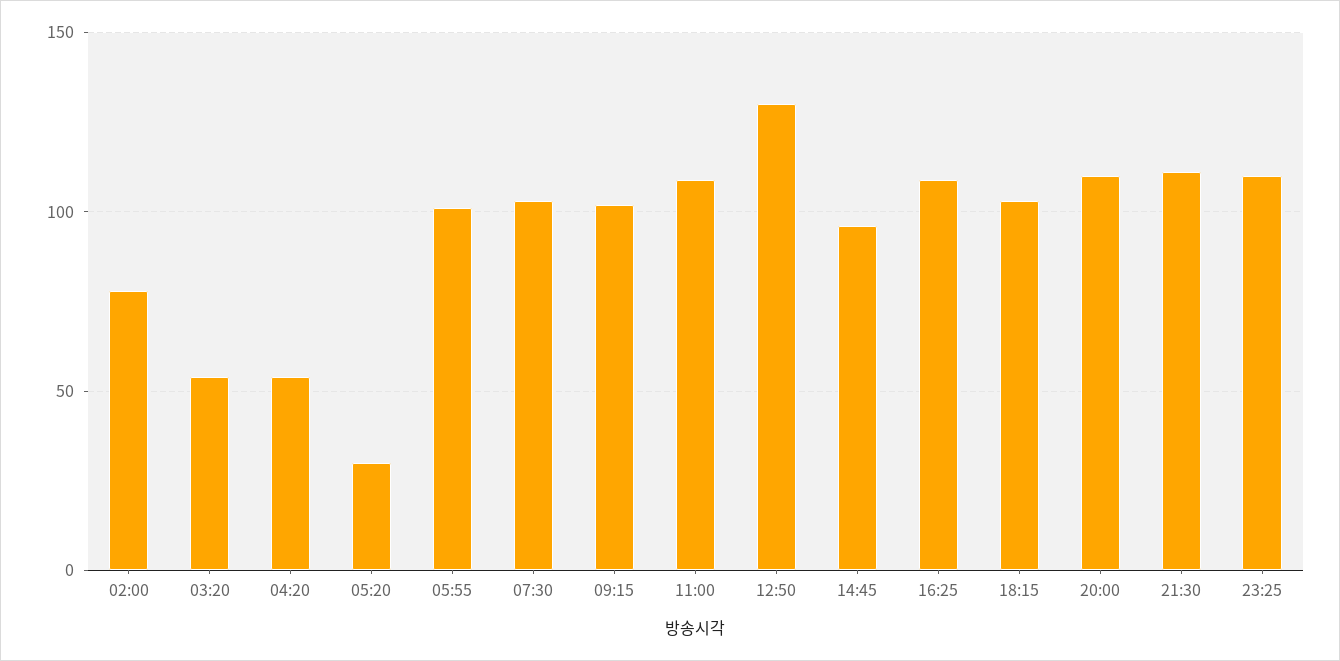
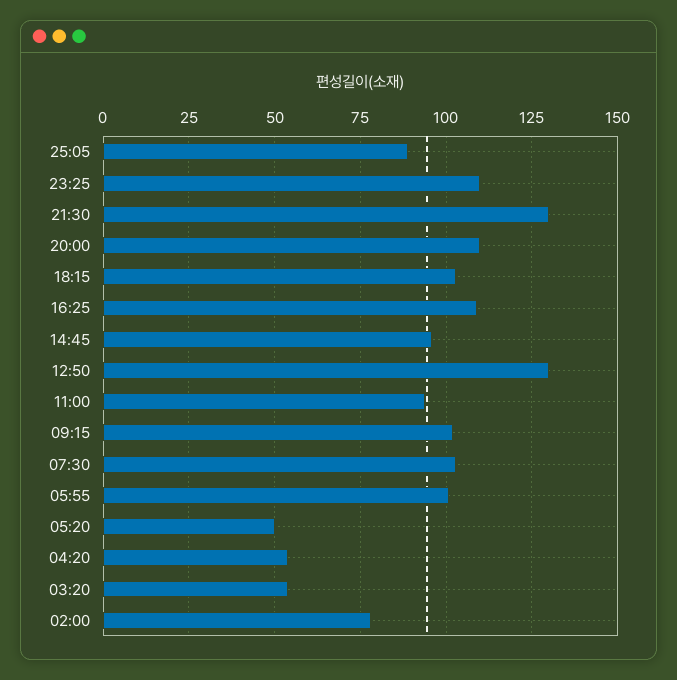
05:20: 30 -> 50
11:00: 110 -> 95
21:30: 110 -> 130
25:05: none -> 90

